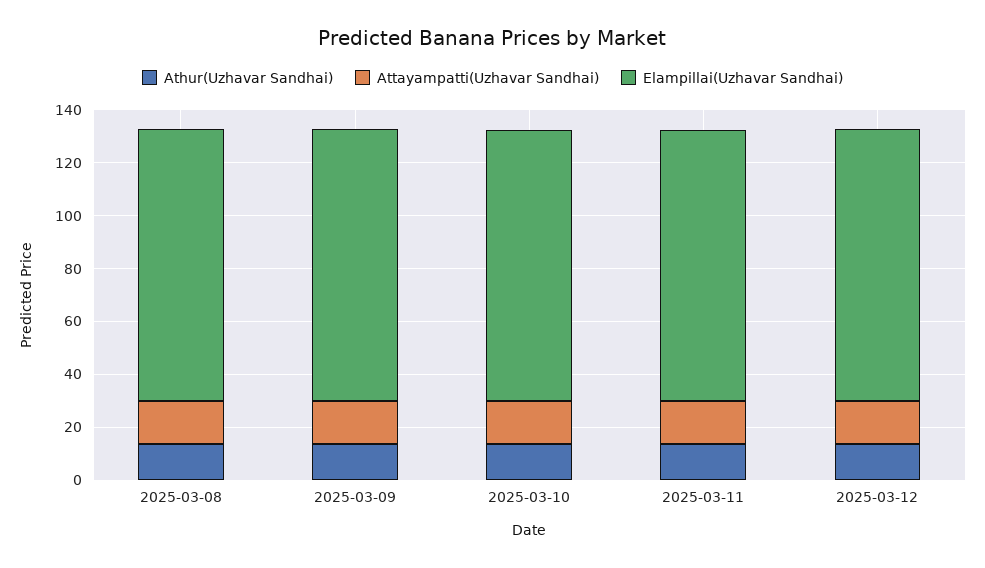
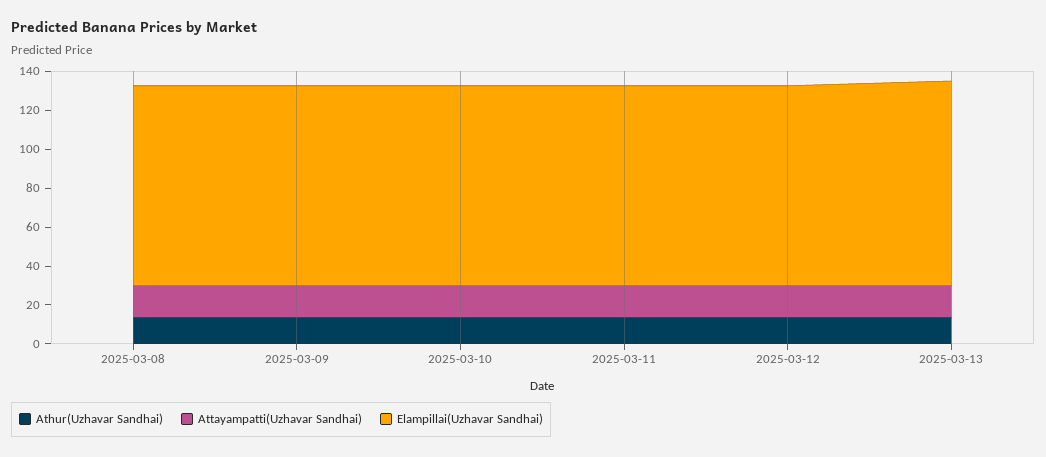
Athur(Uzhavar Sandhai), 2025-03-13: none -> 15
Attayampatti(Uzhavar Sandhai), 2025-03-13: none -> 15
Elampillai(Uzhavar Sandhai), 2025-03-13: none -> 105

